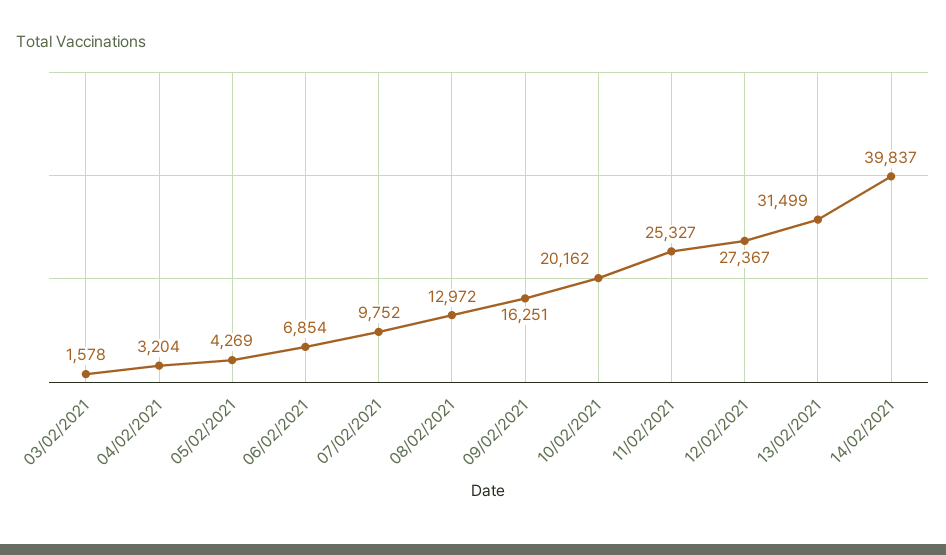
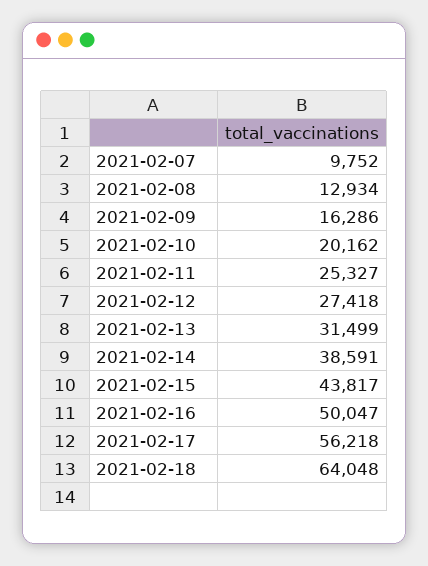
03/02/2021: 1578 -> none
04/02/2021: 3204 -> none
05/02/2021: 4269 -> none
06/02/2021: 6854 -> none
08/02/2021: 12972 -> 12934
09/02/2021: 16251 -> 16286
12/02/2021: 27367 -> 27418
14/02/2021: 39837 -> 38591
2021-02-15: none -> 43817
2021-02-16: none -> 50047
2021-02-17: none -> 56218
2021-02-18: none -> 64048

